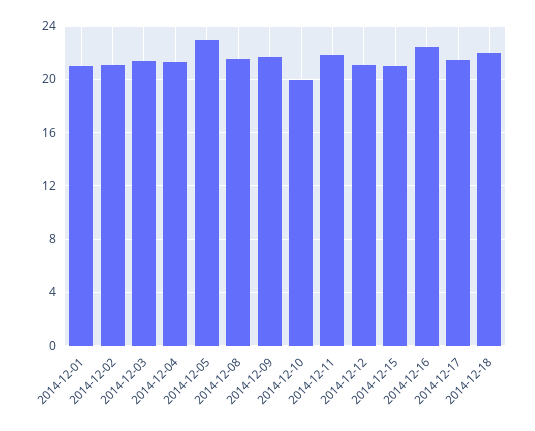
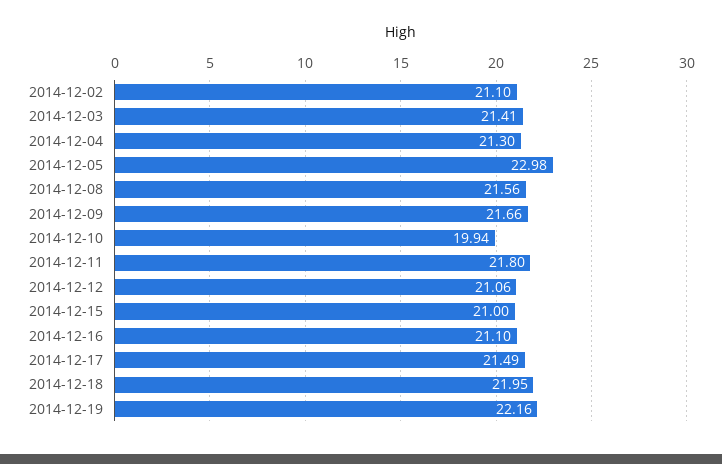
2014-12-01: 21 -> none
2014-12-16: 22.5 -> 21.1
2014-12-19: none -> 22.16

